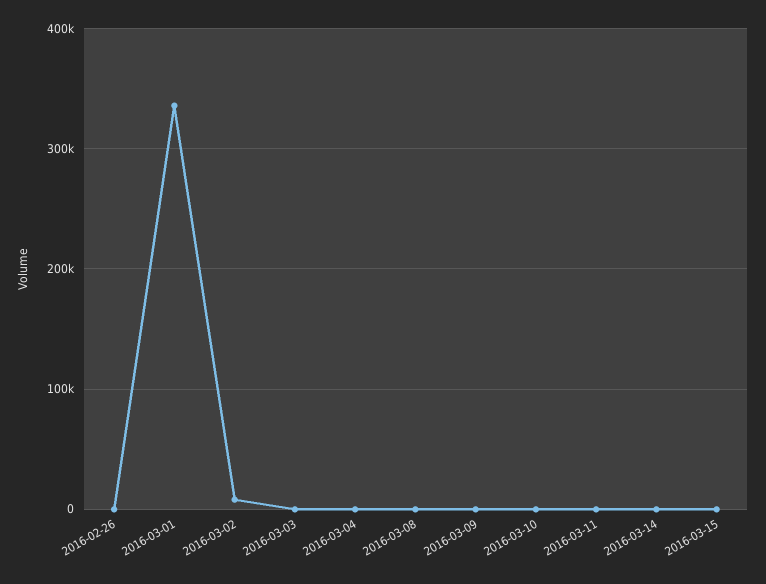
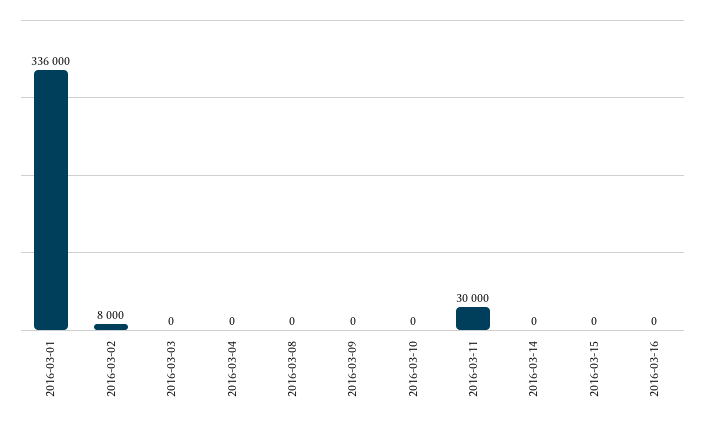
2016-02-26: 0 -> none
2016-03-11: 0 -> 30000
2016-03-16: none -> 0

